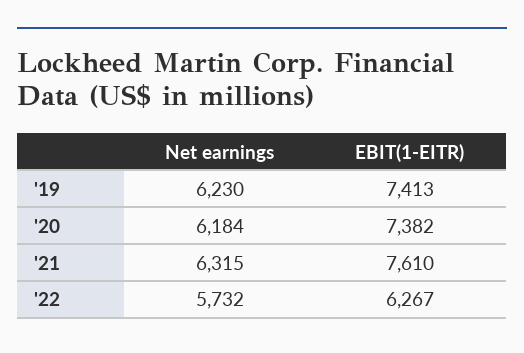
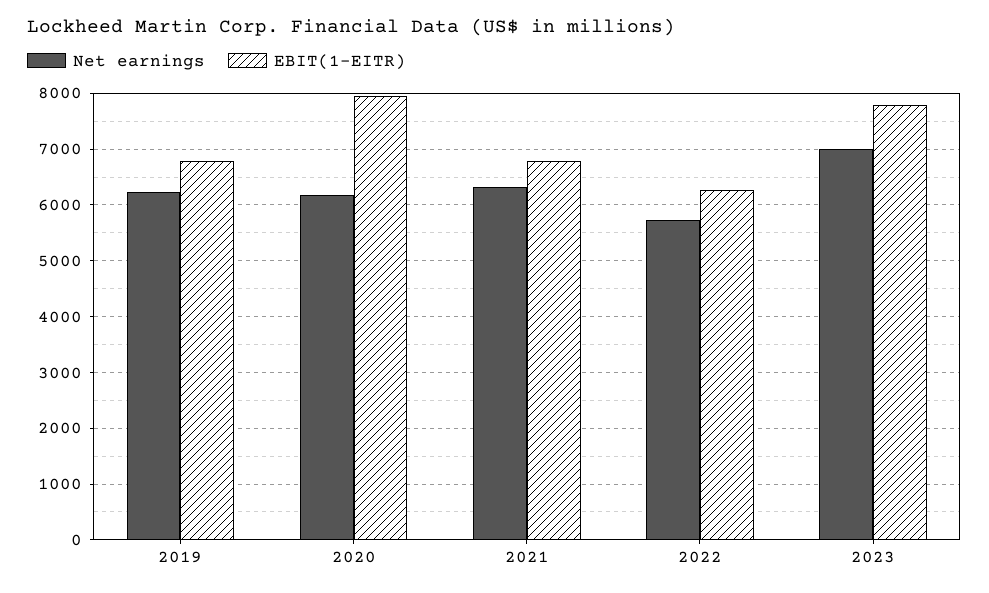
EBIT(1-EITR), '19: 7413 -> 6800
EBIT(1-EITR), '20: 7382 -> 8000
EBIT(1-EITR), '21: 7610 -> 6800
Net earnings, 2023: none -> 7000
EBIT(1-EITR), 2023: none -> 7800

